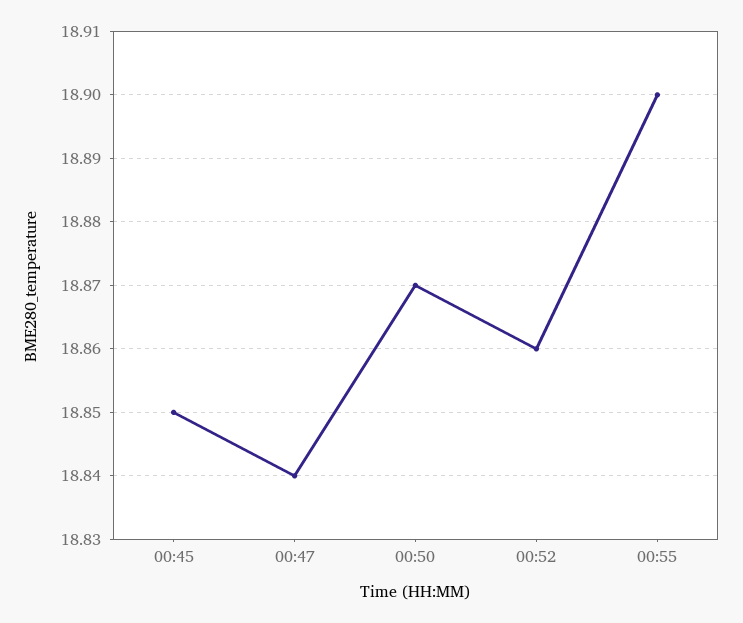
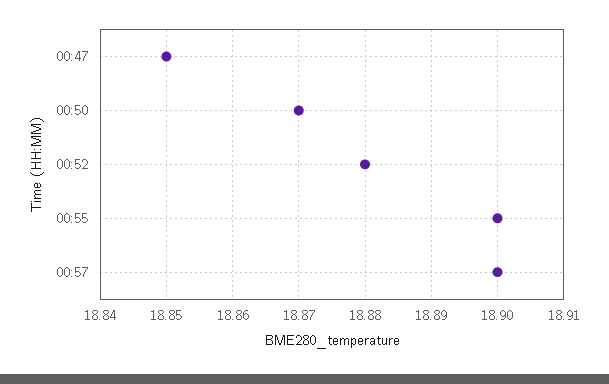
00:45: 18.85 -> none
00:47: 18.84 -> 18.85
00:52: 18.86 -> 18.88
00:57: none -> 18.9

